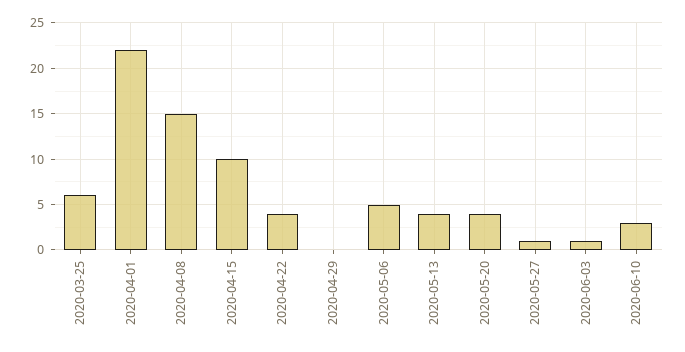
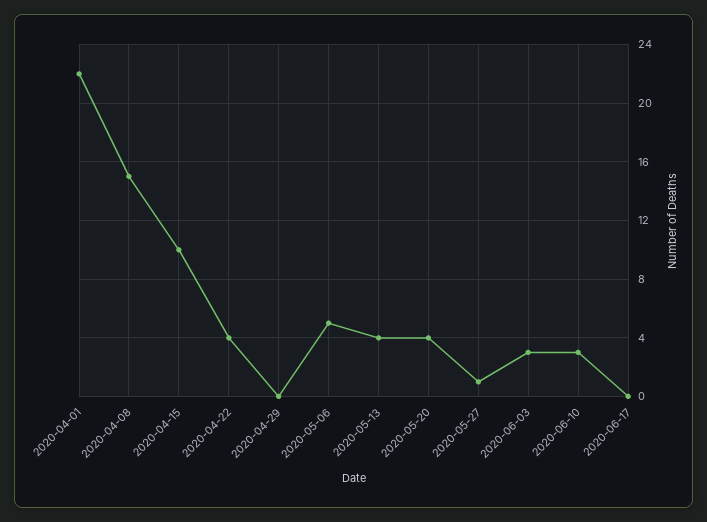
2020-03-25: 6 -> none
2020-06-03: 1 -> 3
2020-06-17: none -> 0

